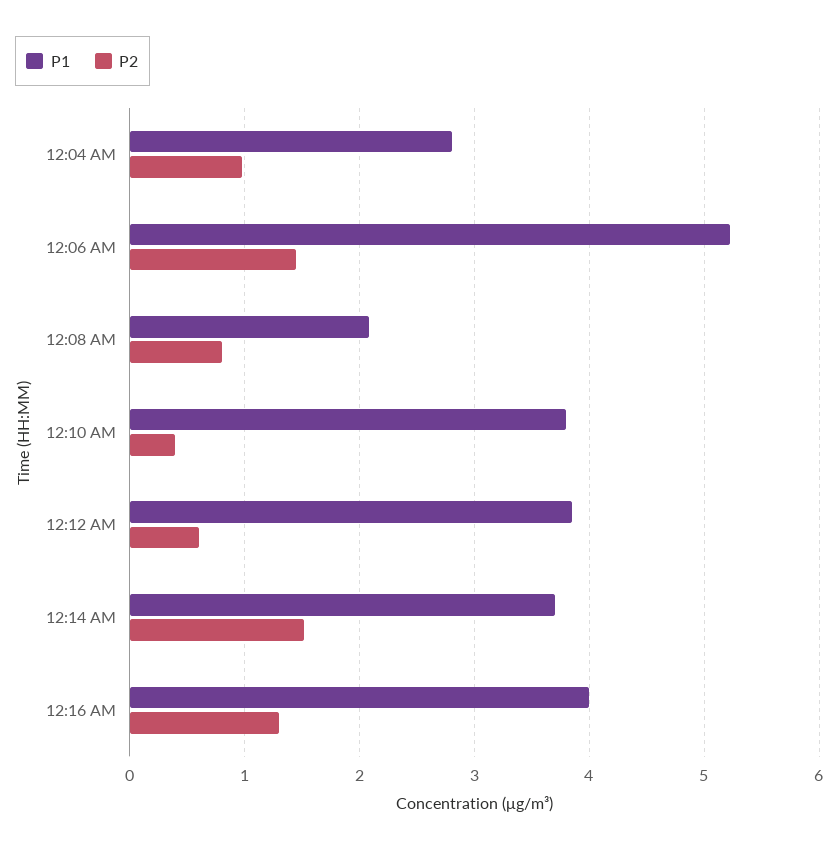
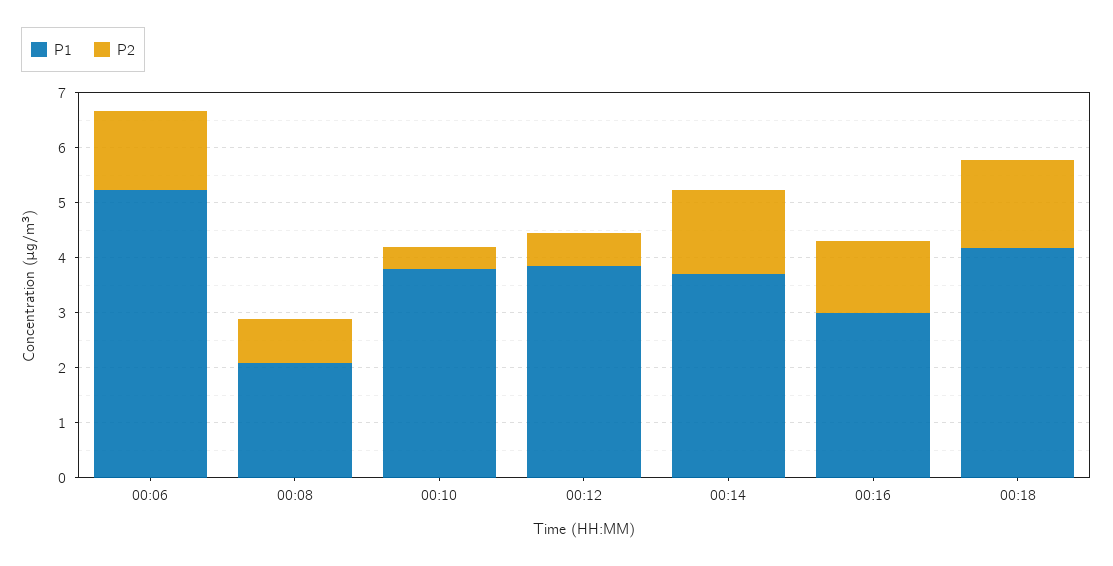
P1, 12:04 AM: 2.8 -> none
P2, 12:04 AM: 1 -> none
P1, 12:16 AM: 4 -> 3
P1, 00:18: none -> 4.2
P2, 00:18: none -> 1.6

